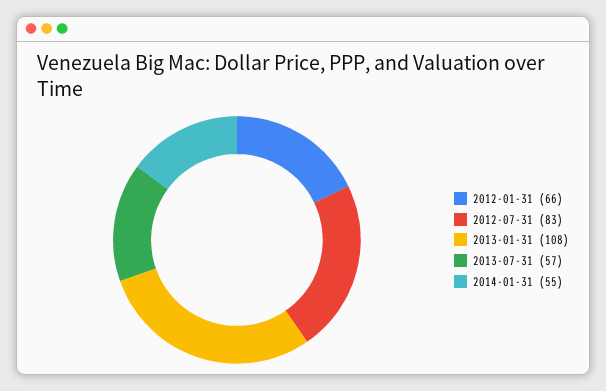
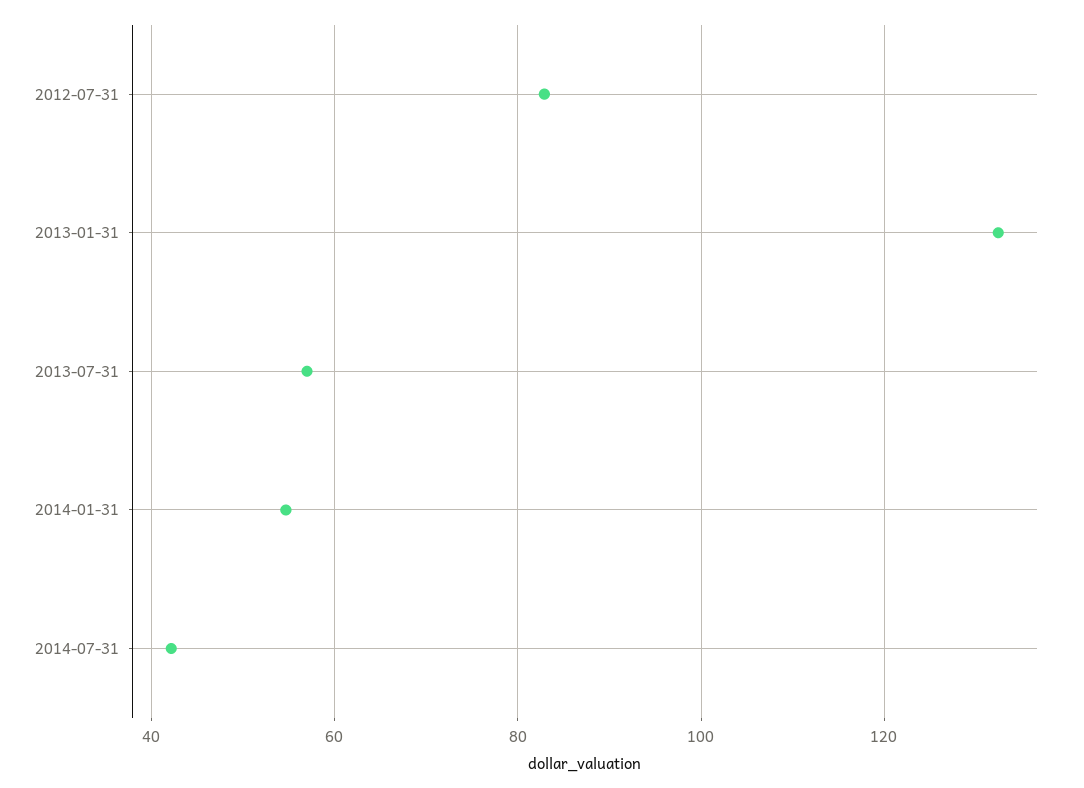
2012-01-31: 66 -> none
2013-01-31: 108 -> 132
2014-07-31: none -> 42

